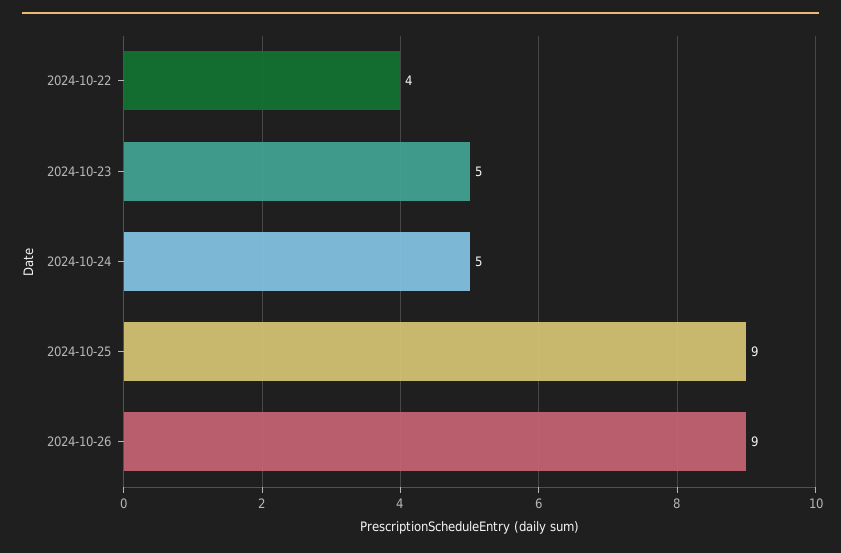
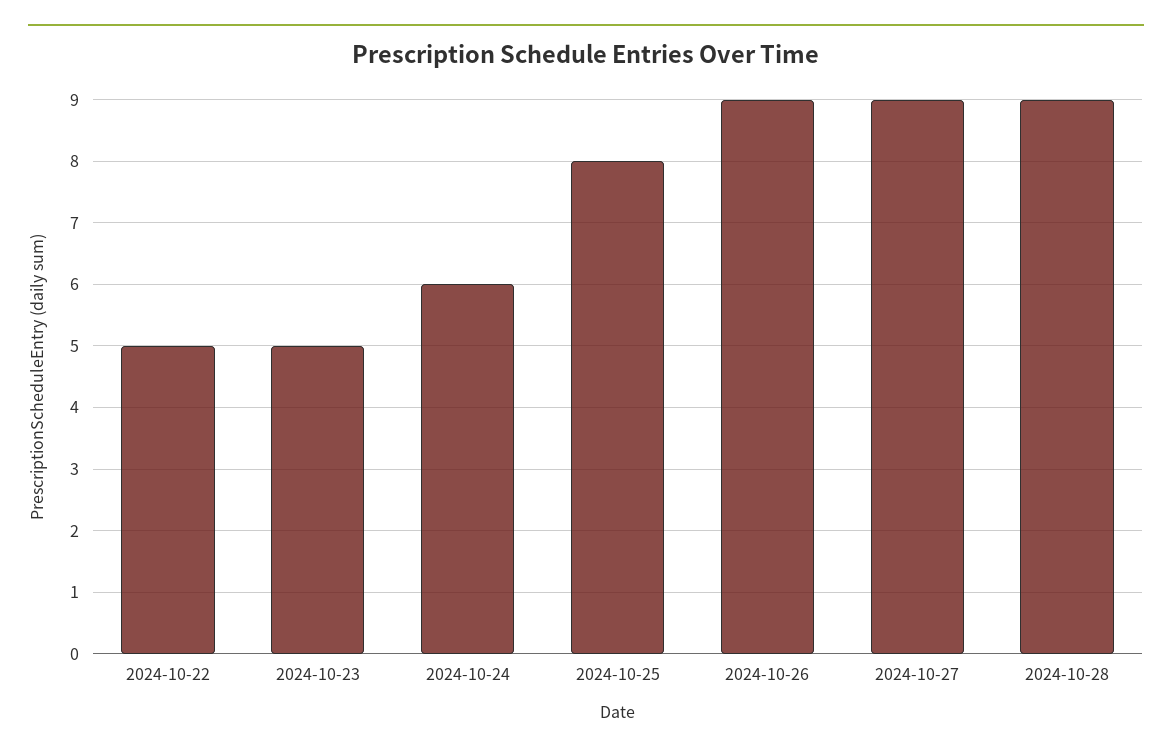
2024-10-22: 4 -> 5
2024-10-24: 5 -> 6
2024-10-25: 9 -> 8
2024-10-27: none -> 9
2024-10-28: none -> 9

